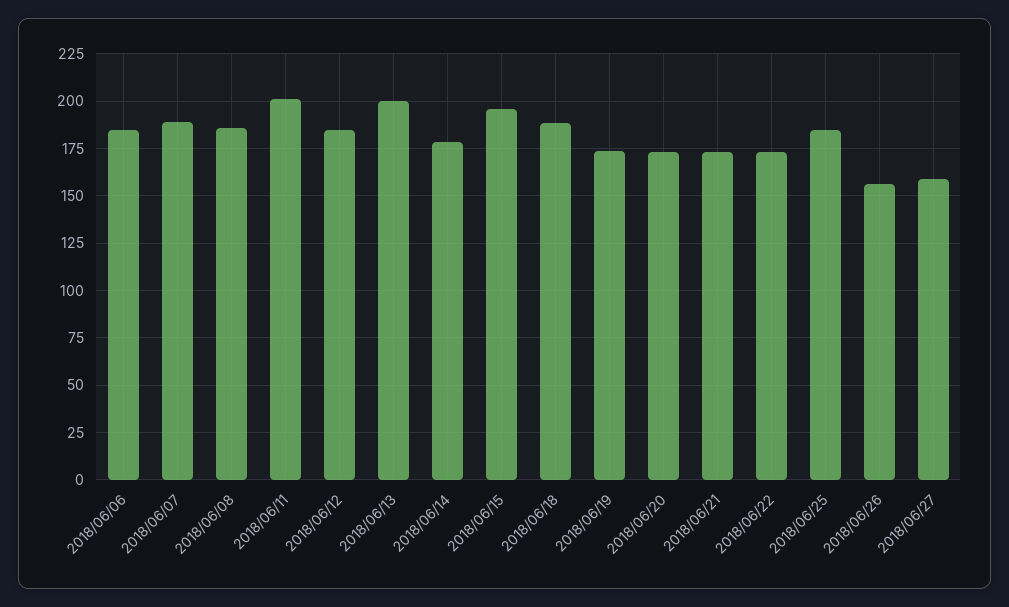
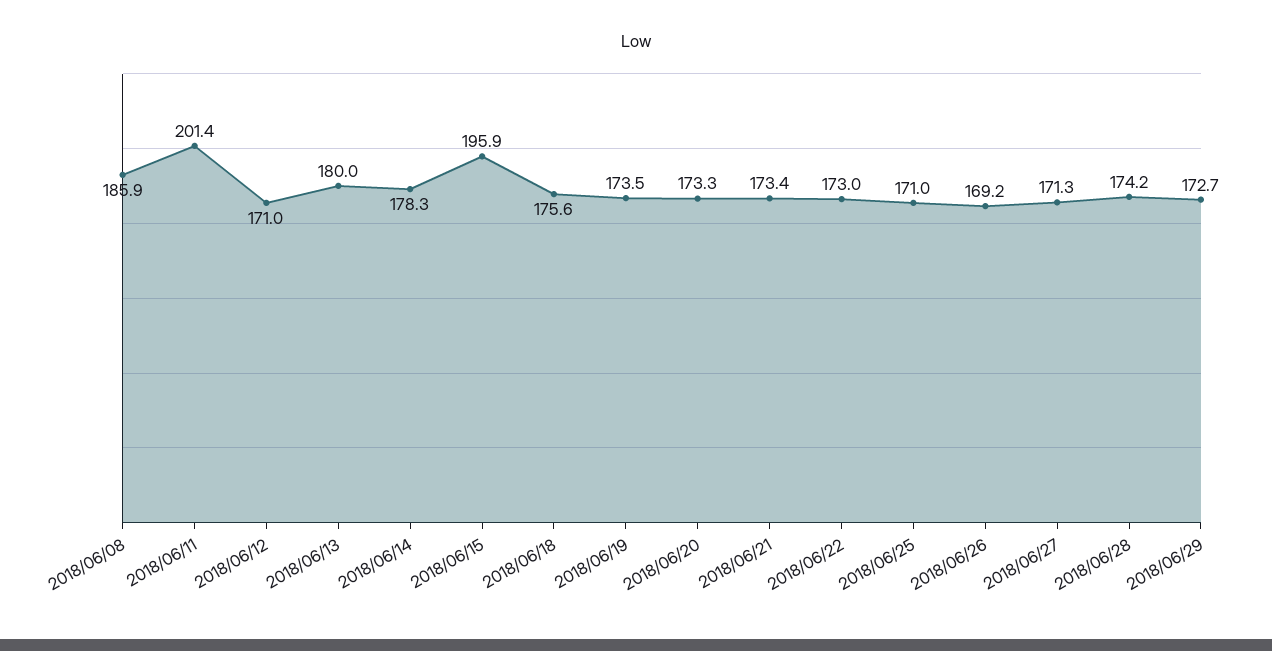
2018/06/06: 185 -> none
2018/06/07: 190 -> none
2018/06/12: 185 -> 171
2018/06/13: 200 -> 180
2018/06/18: 190 -> 175.6
2018/06/25: 185 -> 171
2018/06/26: 155 -> 169.2
2018/06/27: 160 -> 171.3
2018/06/28: none -> 174.2
2018/06/29: none -> 172.7

